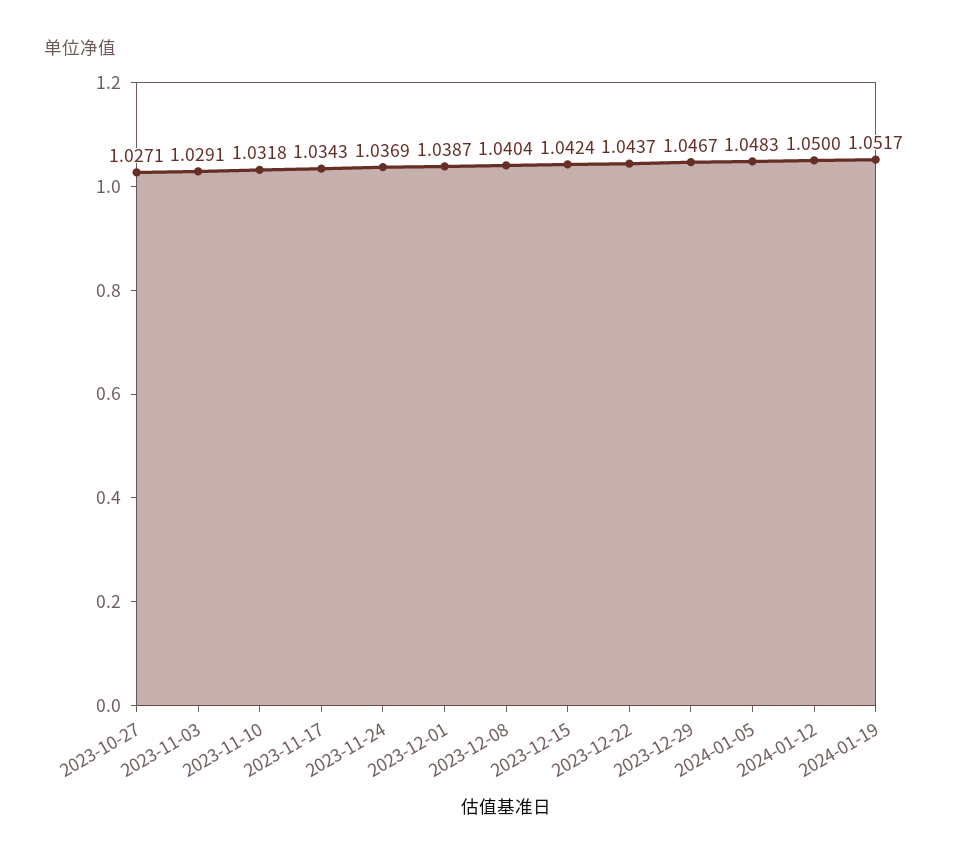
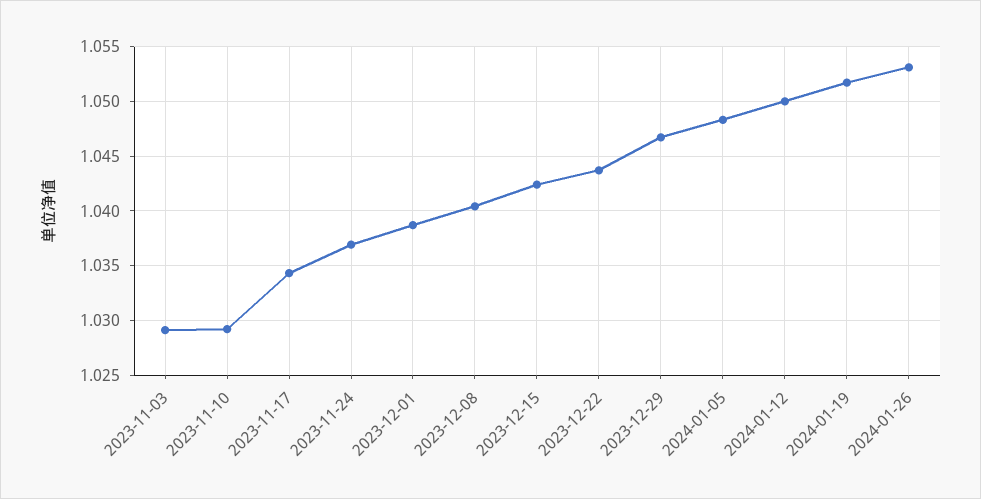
2023-10-27: 1.0271 -> none
2023-11-10: 1.0318 -> 1.029
2024-01-26: none -> 1.053

